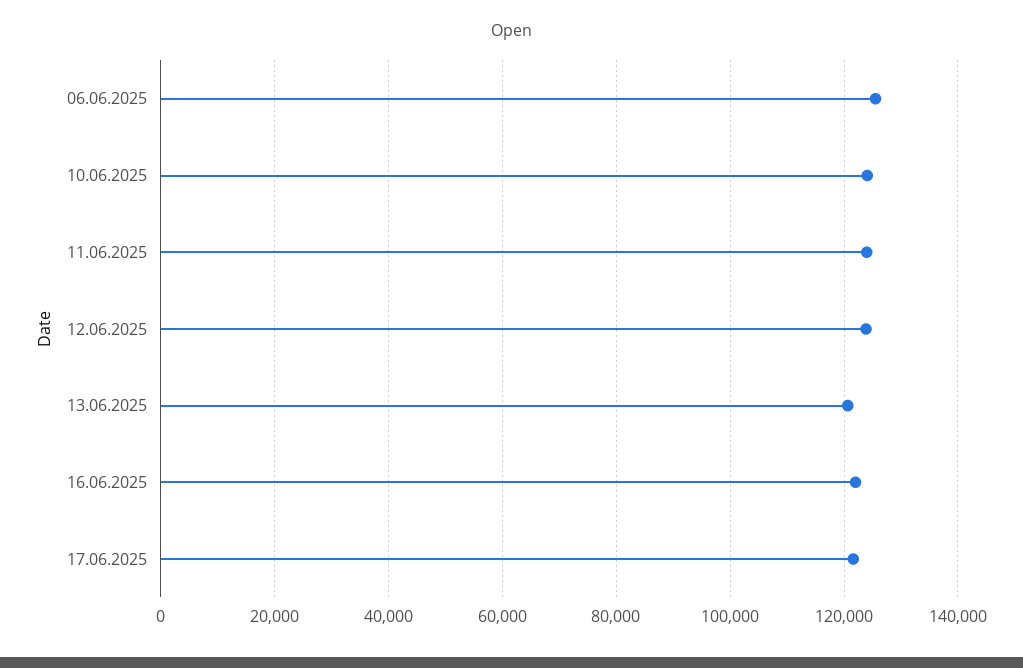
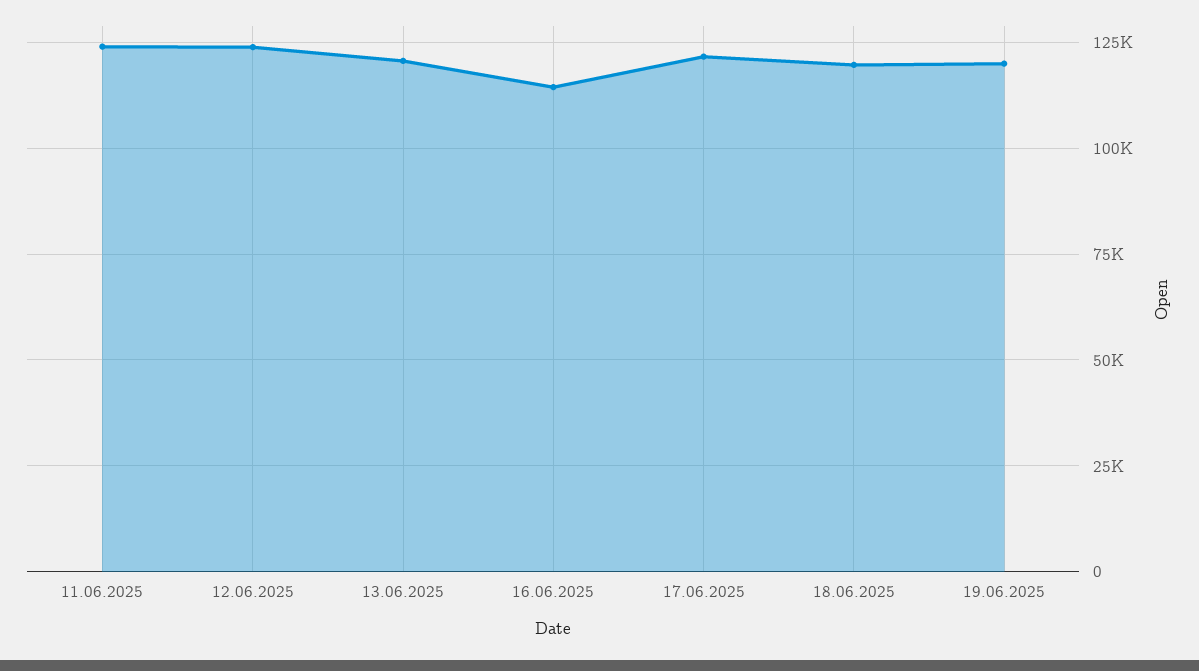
06.06.2025: 126000 -> none
10.06.2025: 124000 -> none
16.06.2025: 122000 -> 115000
18.06.2025: none -> 120000
19.06.2025: none -> 120000

